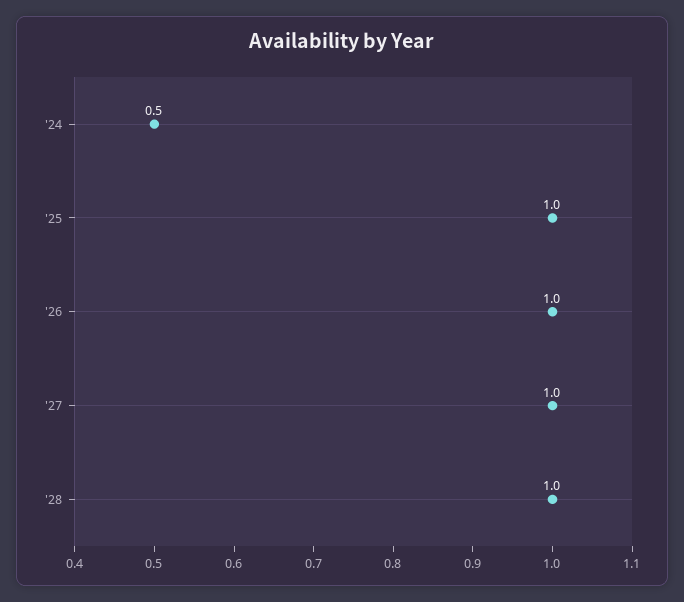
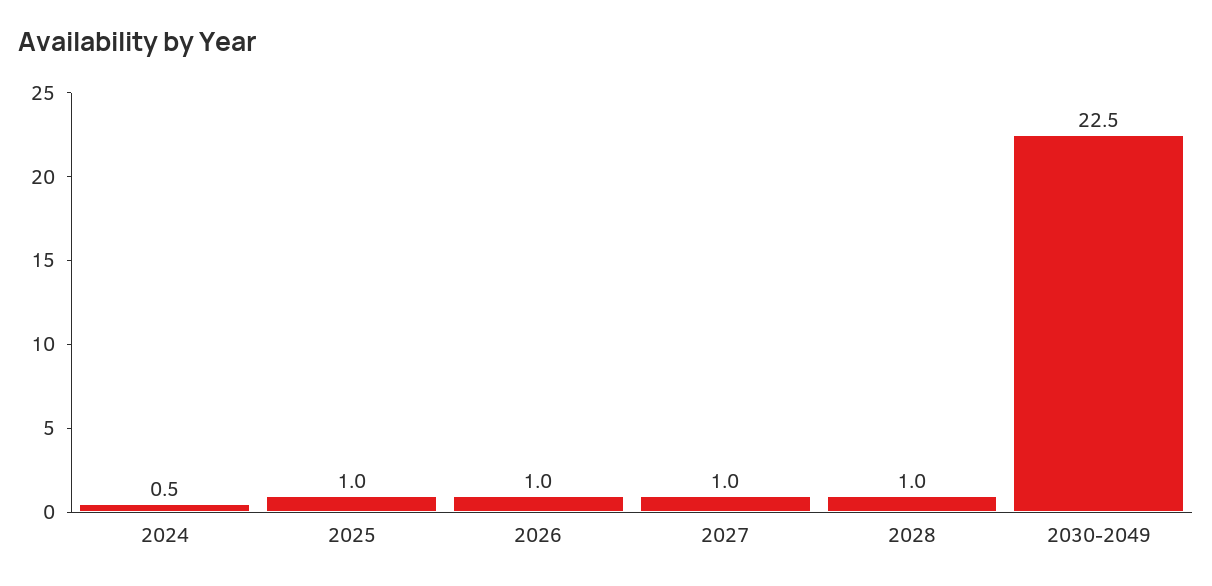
2030-2049: none -> 22.5

